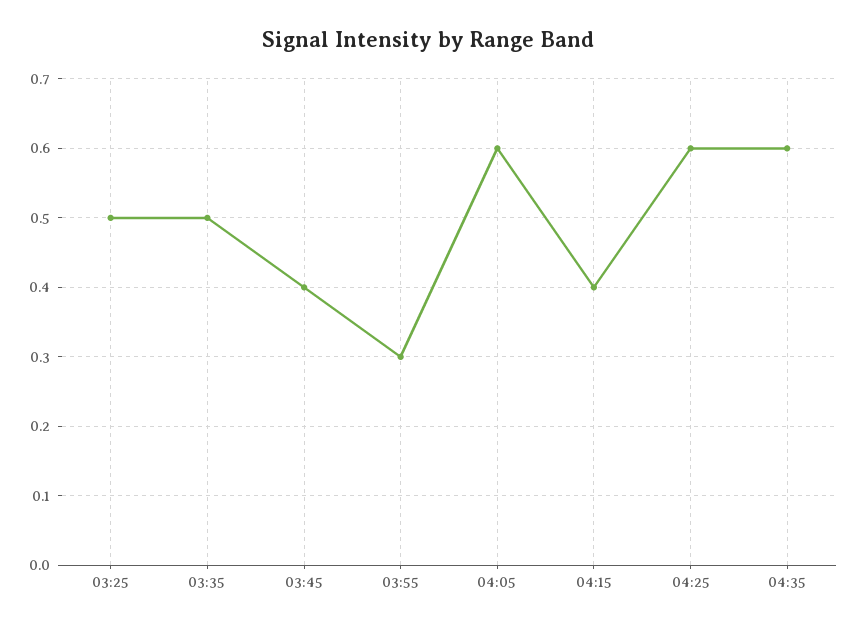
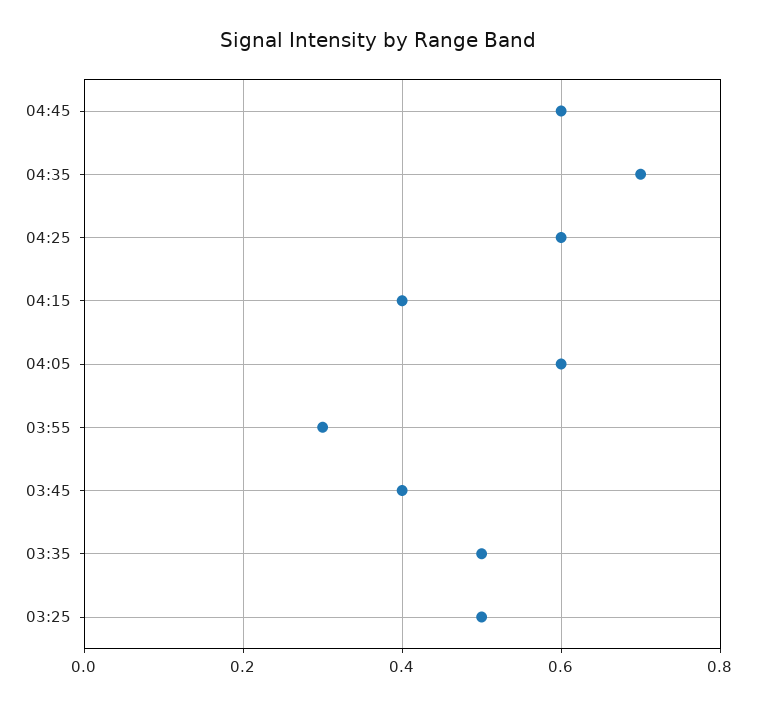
04:35: 0.6 -> 0.7
04:45: none -> 0.6

